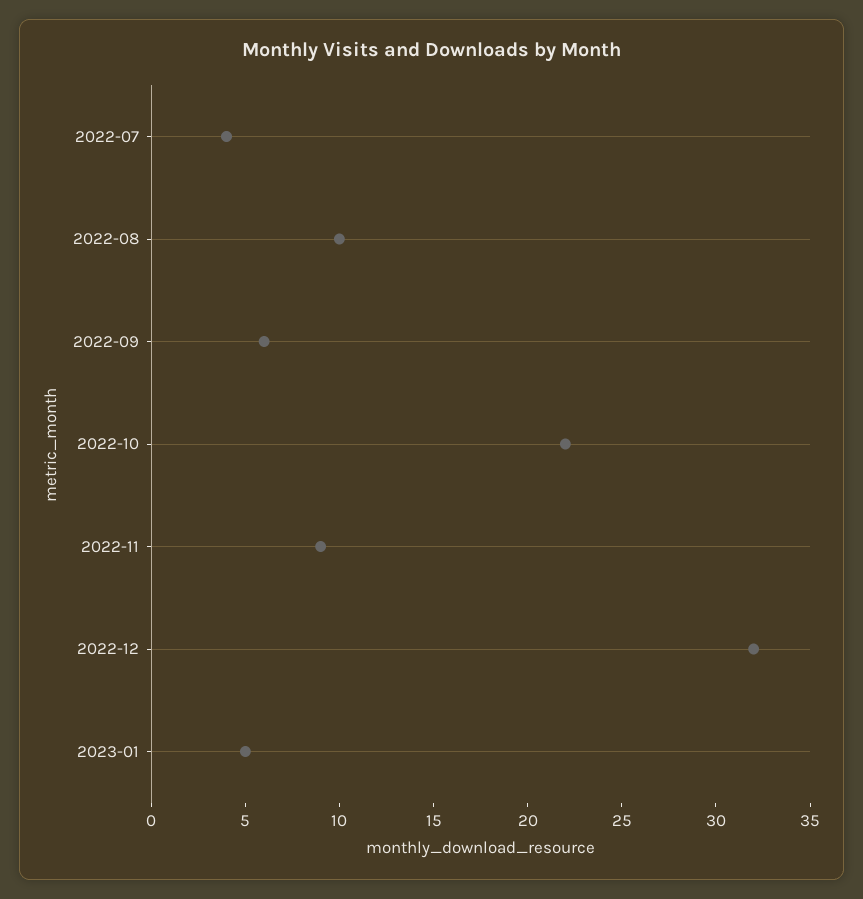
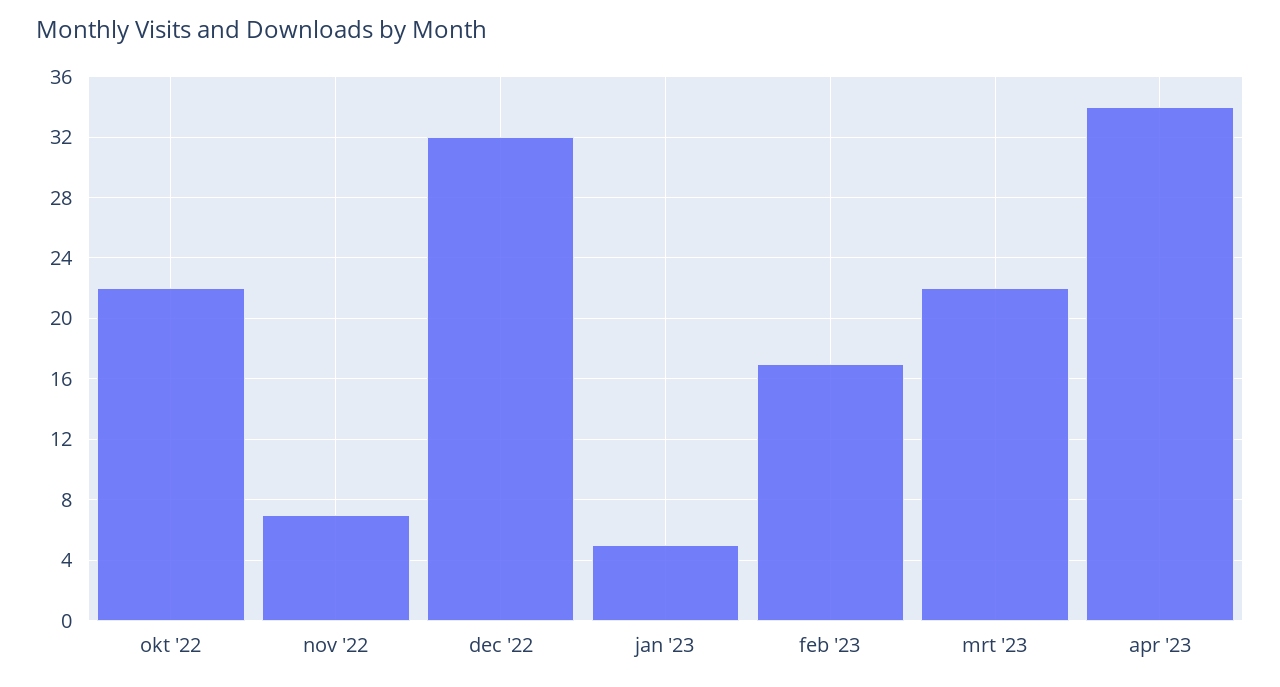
2022-07: 4 -> none
2022-08: 10 -> none
2022-09: 6 -> none
2022-11: 9 -> 7
feb '23: none -> 17
mrt '23: none -> 22
apr '23: none -> 34

